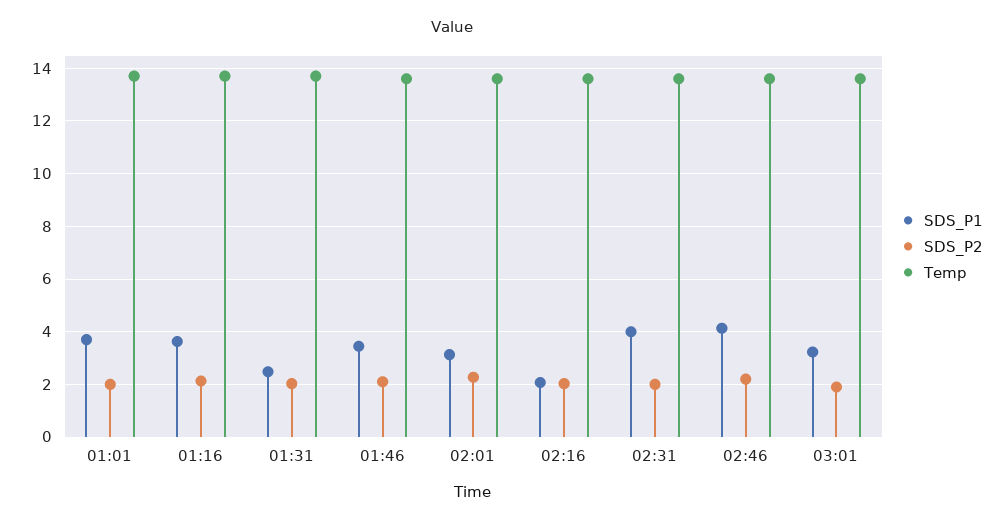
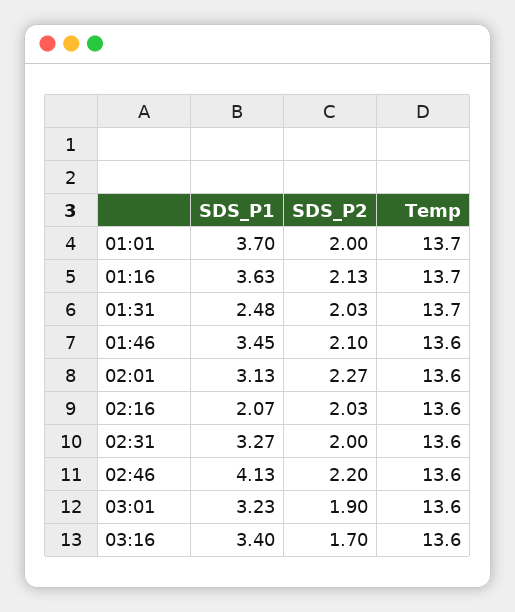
SDS_P1, 02:31: 4 -> 3.27
SDS_P1, 03:16: none -> 3.4
SDS_P2, 03:16: none -> 1.7
Temp, 03:16: none -> 13.6

